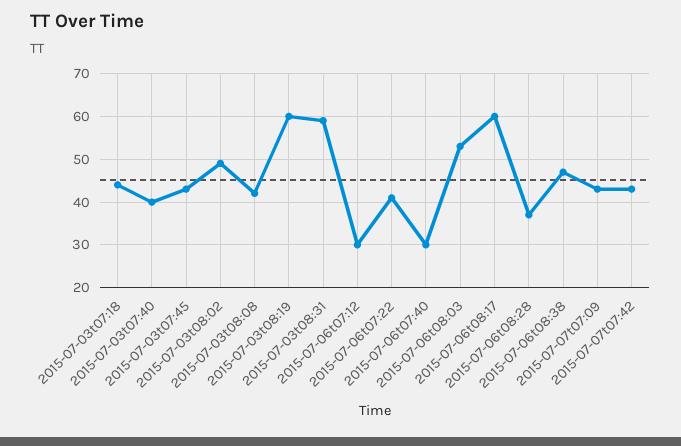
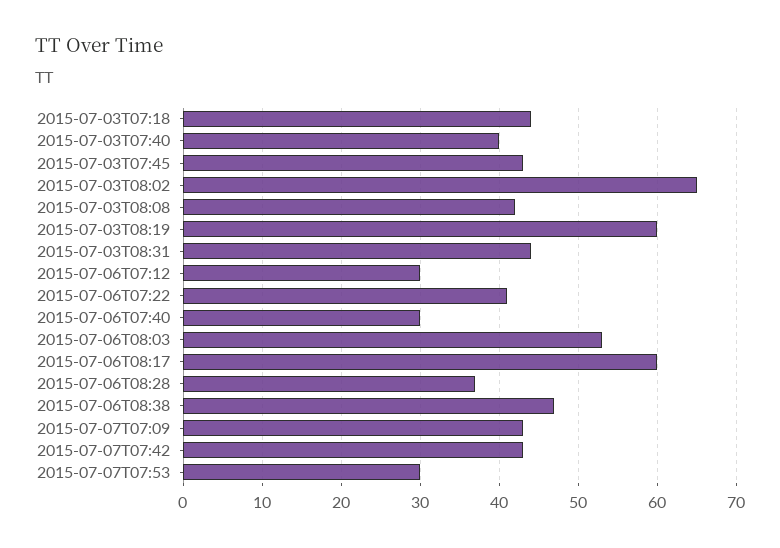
2015-07-03t08:02: 50 -> 65
2015-07-03t08:31: 60 -> 44
2015-07-07T07:53: none -> 30

